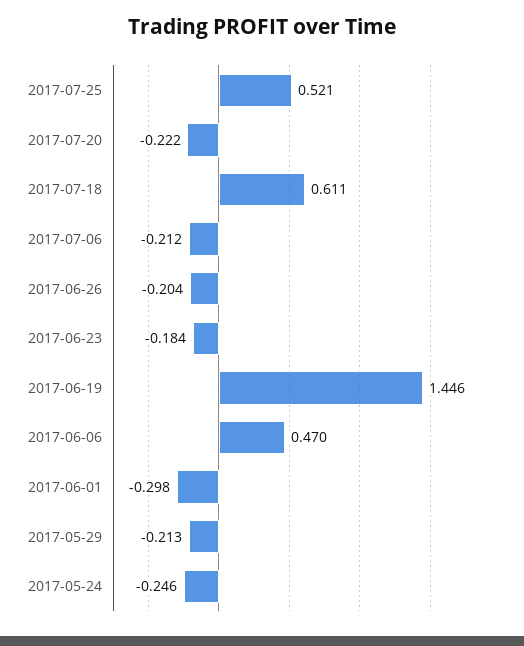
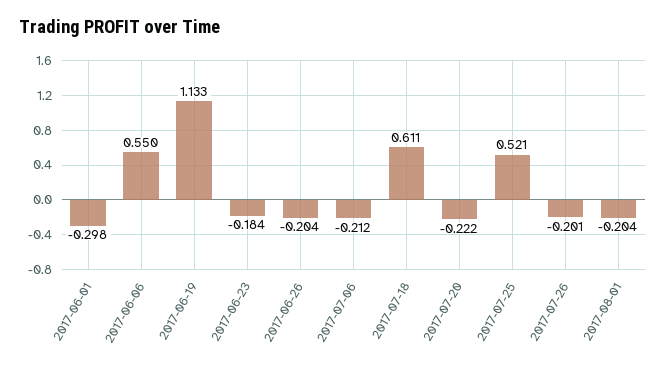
2017-06-19: 1.446 -> 1.133
2017-06-06: 0.47 -> 0.55
2017-05-29: -0.213 -> none
2017-05-24: -0.246 -> none
2017-07-26: none -> -0.201
2017-08-01: none -> -0.204

